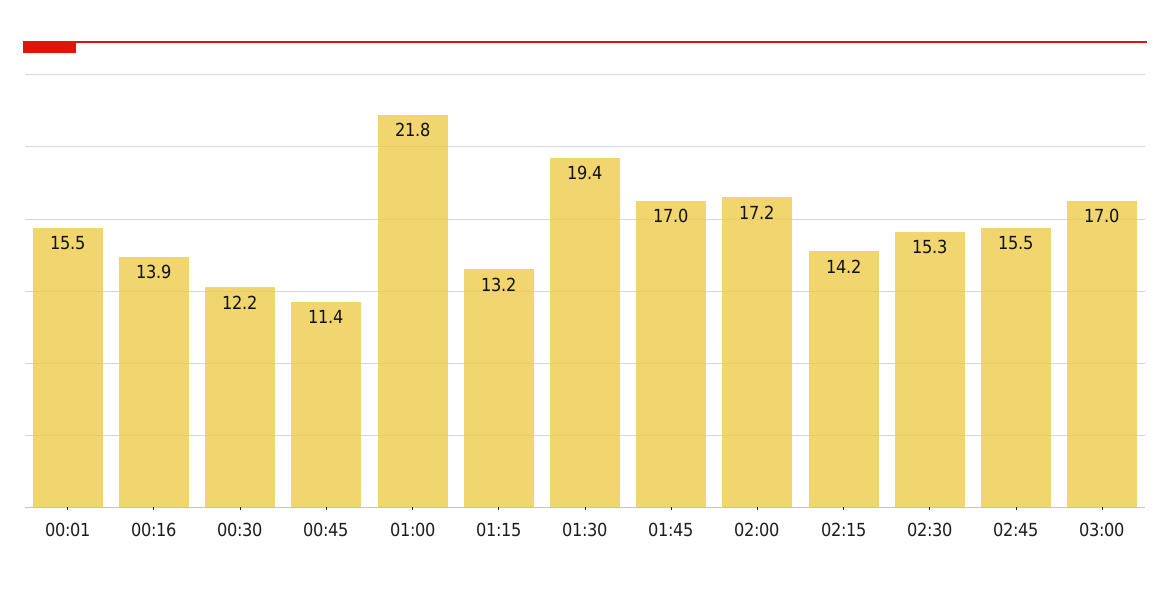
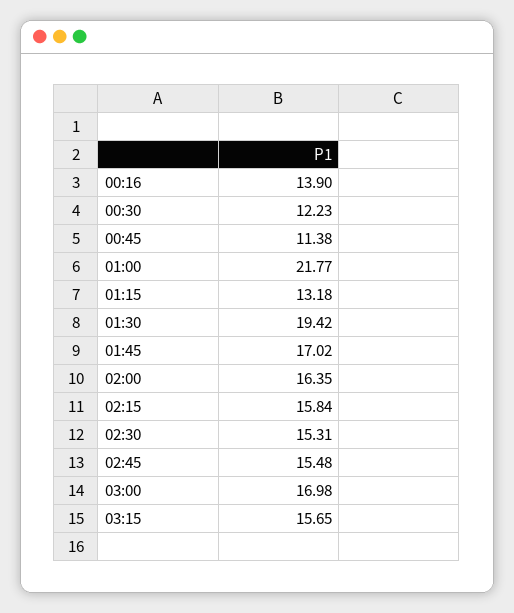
00:01: 15.5 -> none
02:00: 17.2 -> 16.35
02:15: 14.2 -> 15.84
03:15: none -> 15.65

